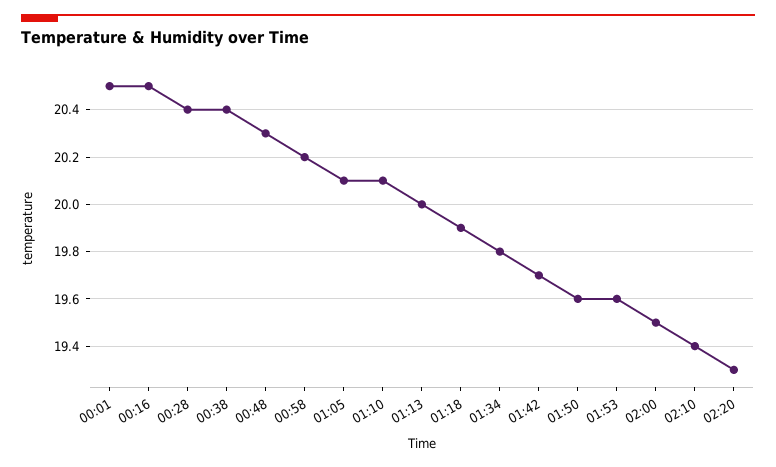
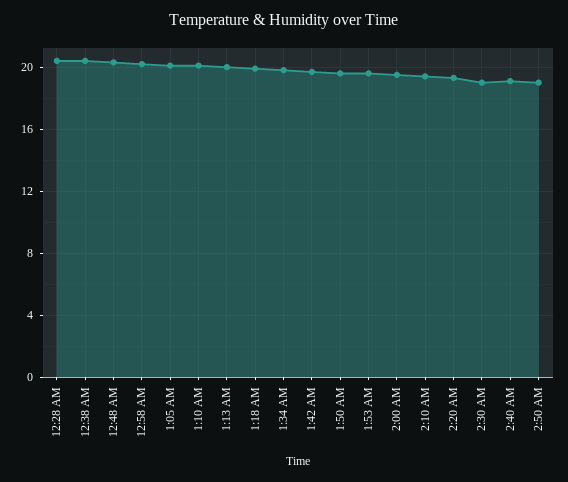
00:01: 20.5 -> none
00:16: 20.5 -> none
2:30 AM: none -> 19
2:40 AM: none -> 19
2:50 AM: none -> 19

